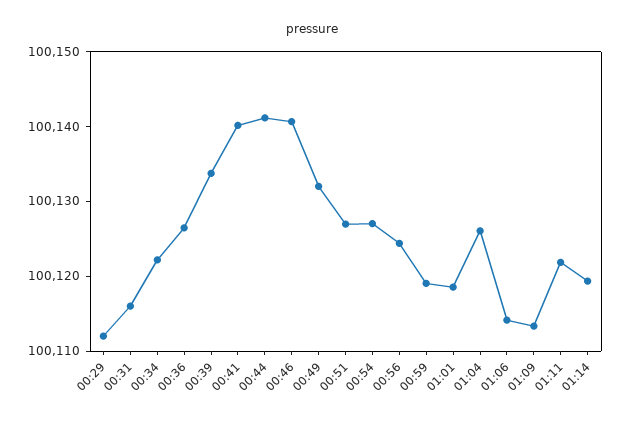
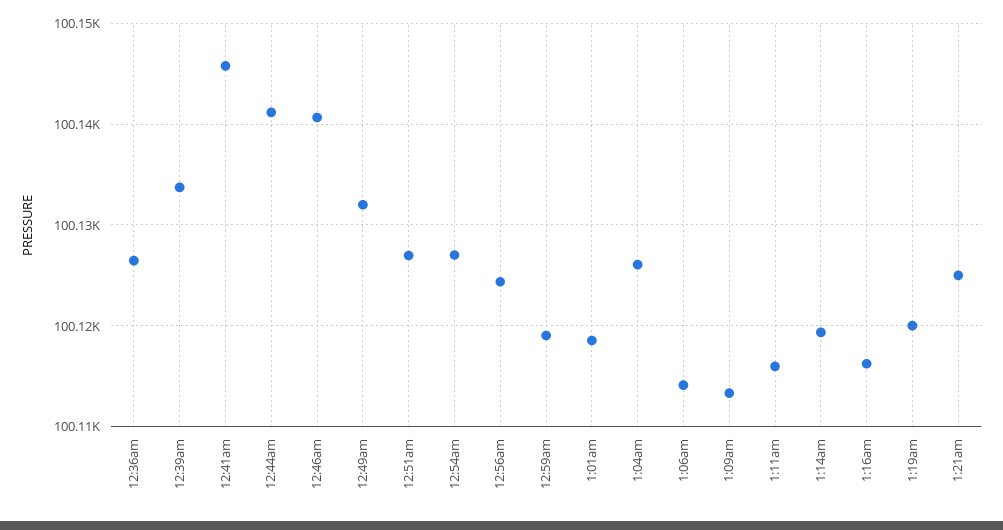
00:29: 100112 -> none
00:31: 100116 -> none
00:34: 100122 -> none
00:41: 100140 -> 100146
01:11: 100122 -> 100116
1:16am: none -> 100116
1:19am: none -> 100120
1:21am: none -> 100125

